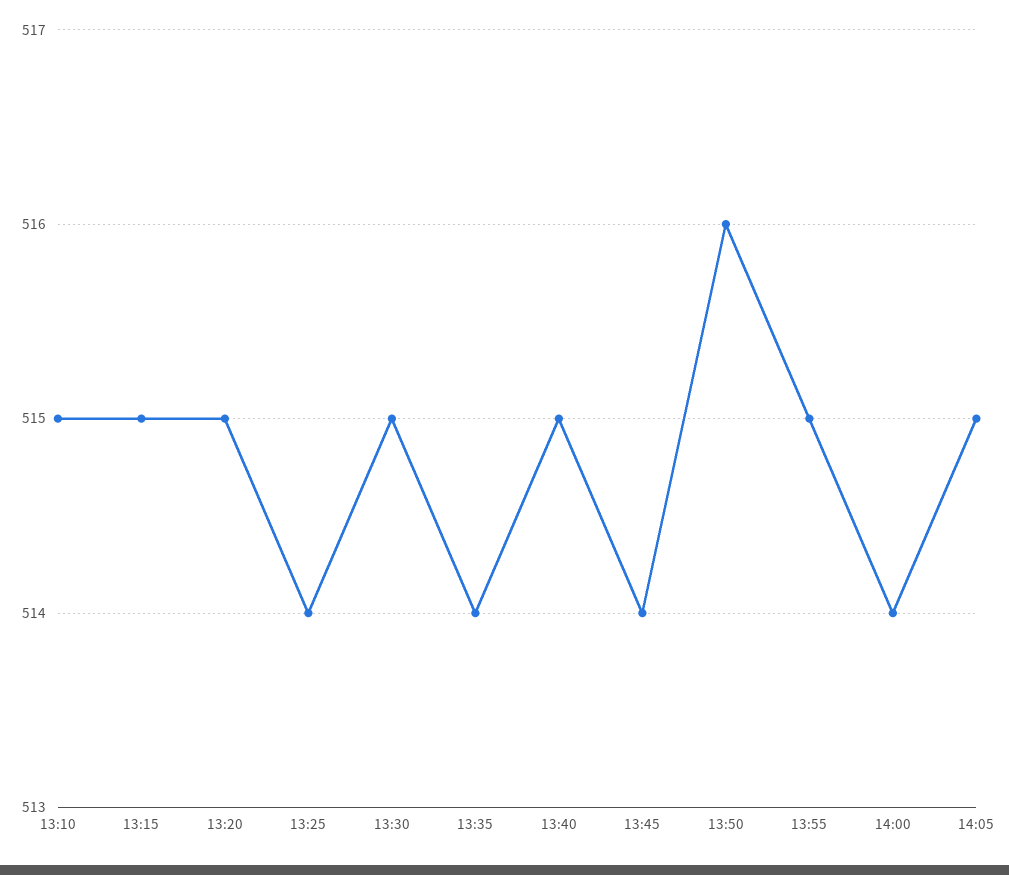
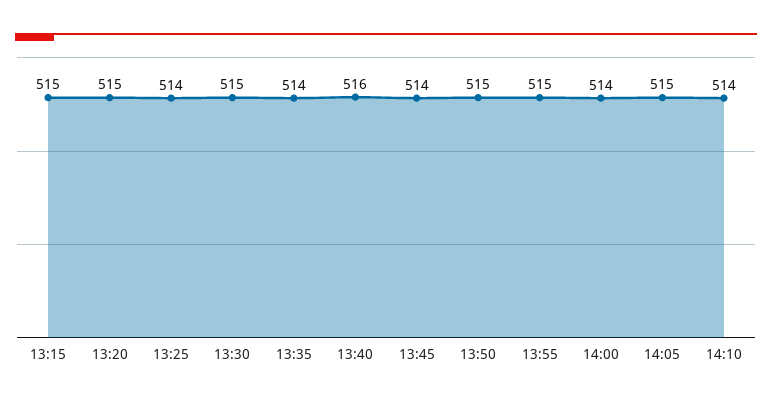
13:10: 515 -> none
13:40: 515 -> 516
13:50: 516 -> 515
14:10: none -> 514

